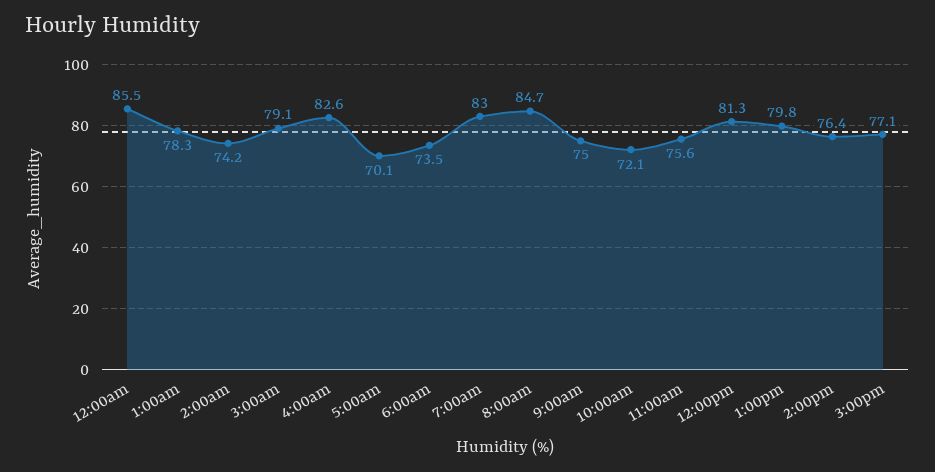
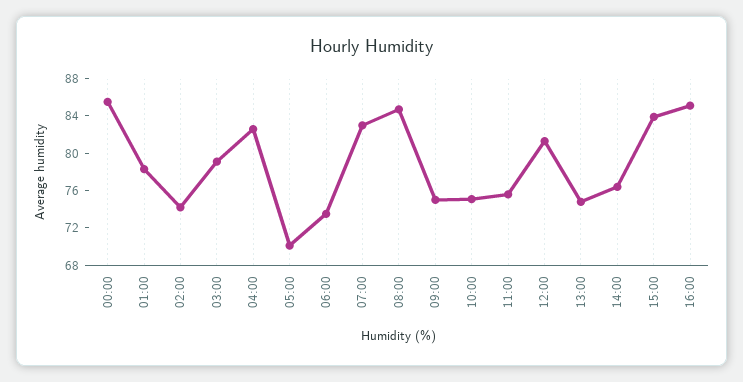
10:00am: 72.1 -> 75
1:00pm: 79.8 -> 75
3:00pm: 77.1 -> 84
16:00: none -> 85

